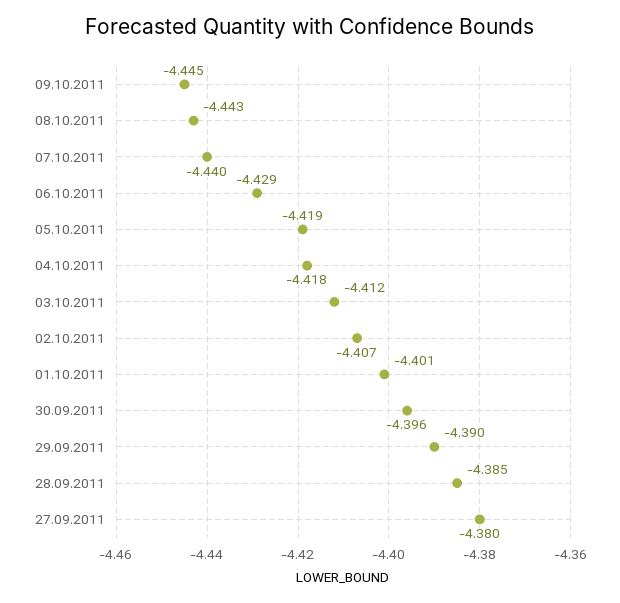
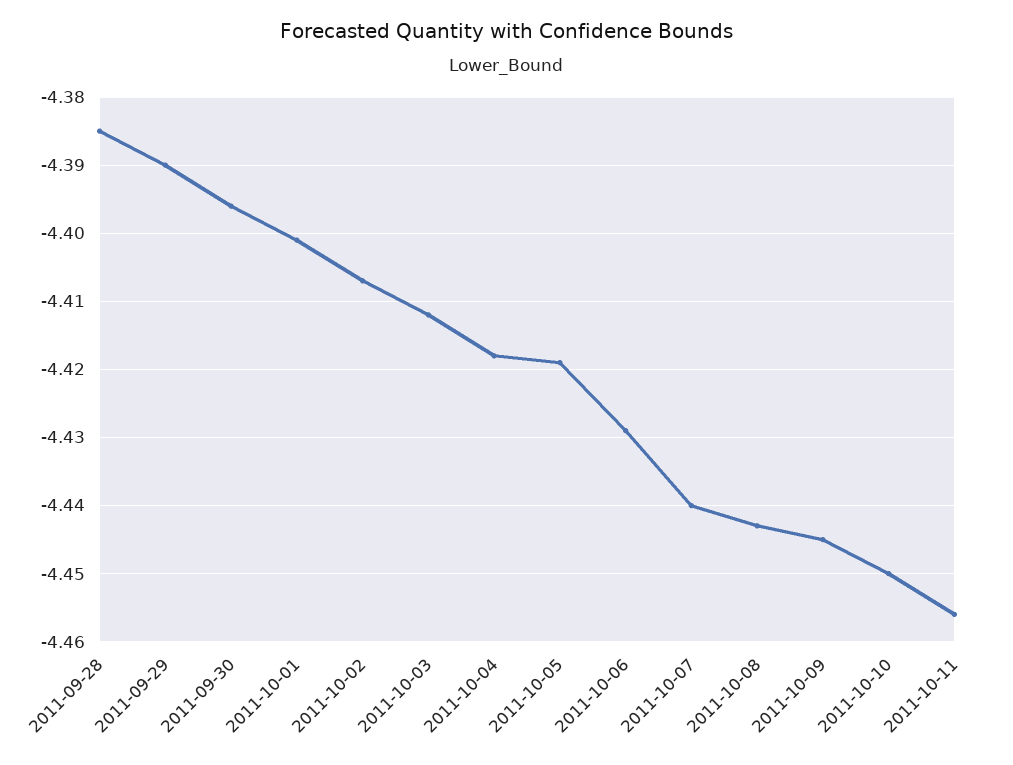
27.09.2011: -4.38 -> none
2011-10-10: none -> -4.45
2011-10-11: none -> -4.456

